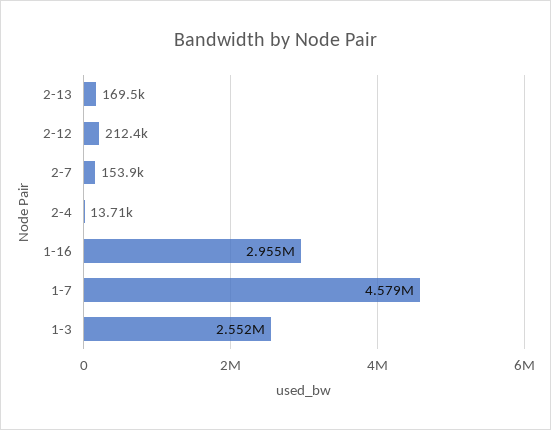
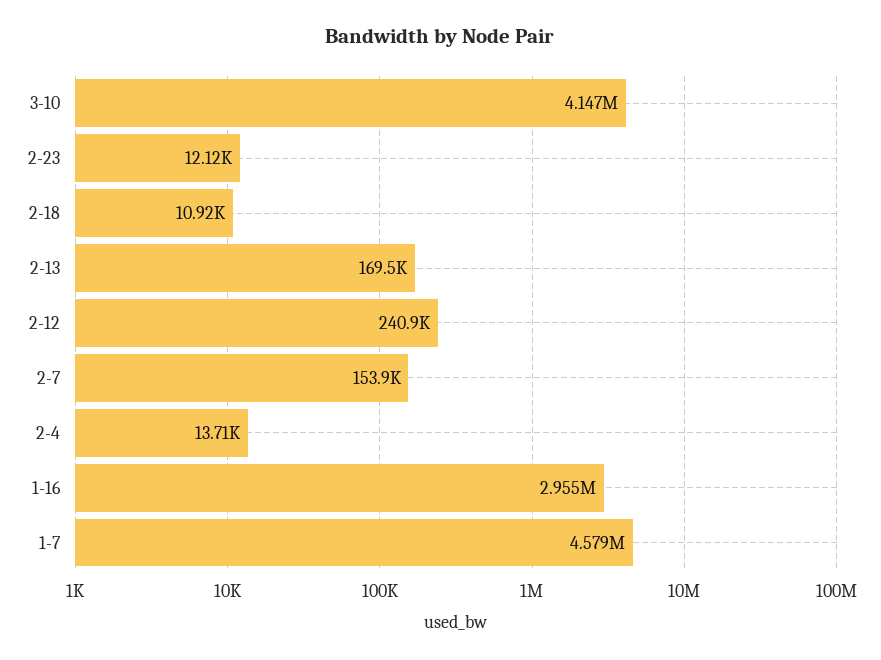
2-12: 212400 -> 240900
1-3: 2552000 -> none
3-10: none -> 4147000
2-23: none -> 12120
2-18: none -> 10920

